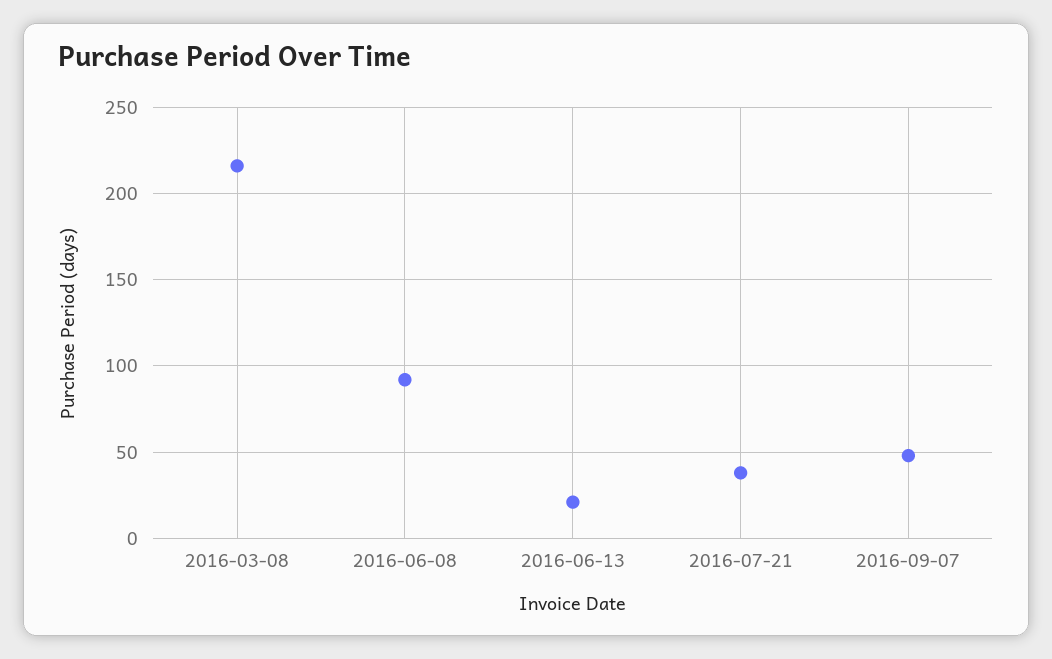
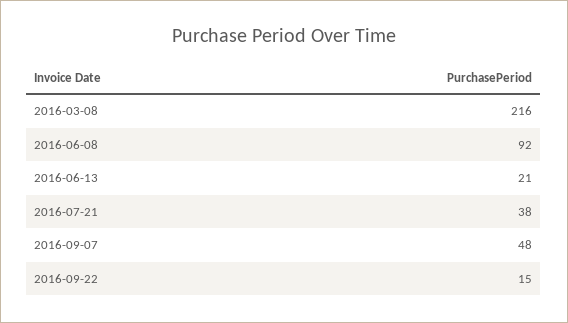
2016-09-22: none -> 15

